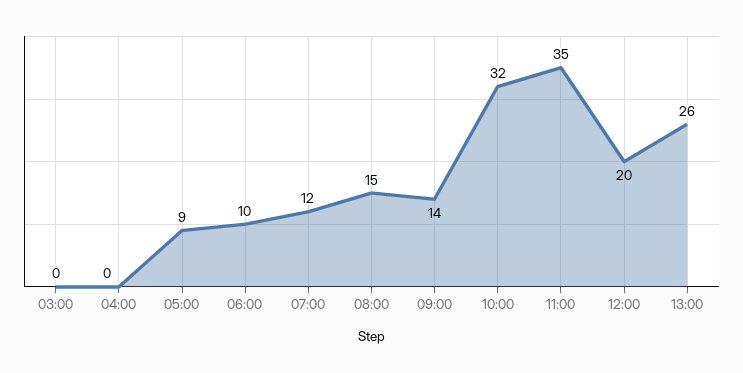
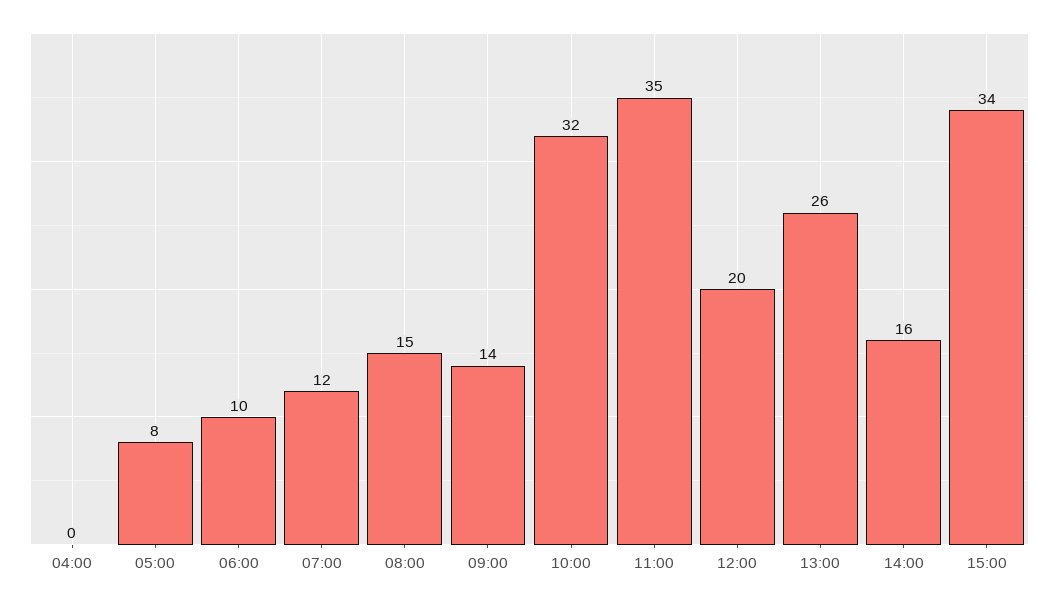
03:00: 0 -> none
05:00: 9 -> 8
14:00: none -> 16
15:00: none -> 34

